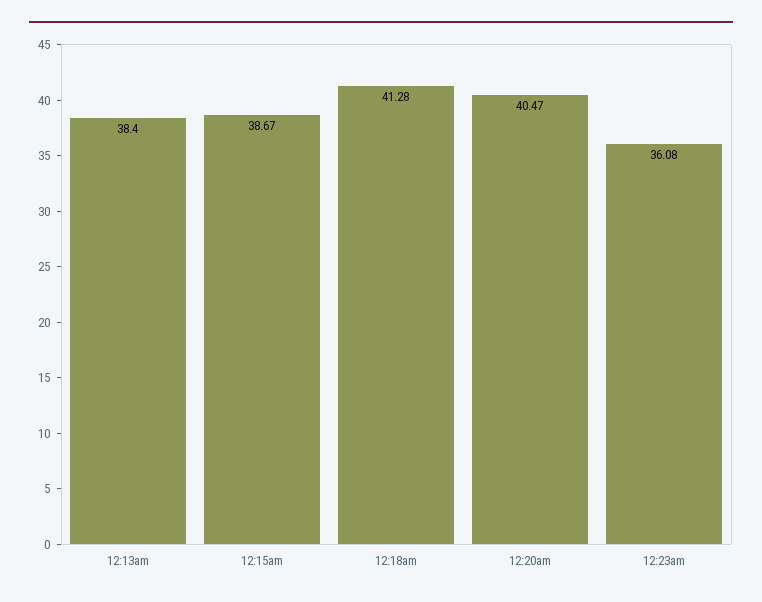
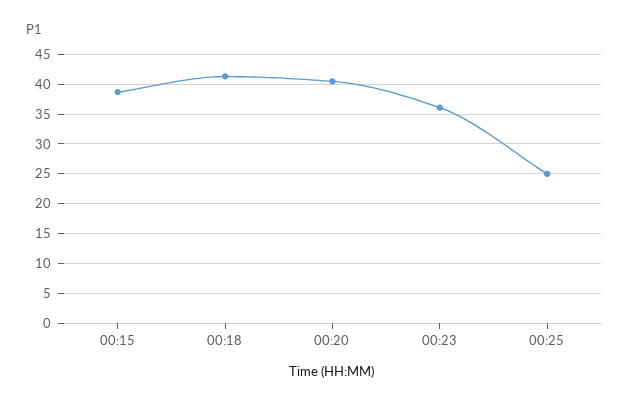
12:13am: 38.4 -> none
00:25: none -> 25

